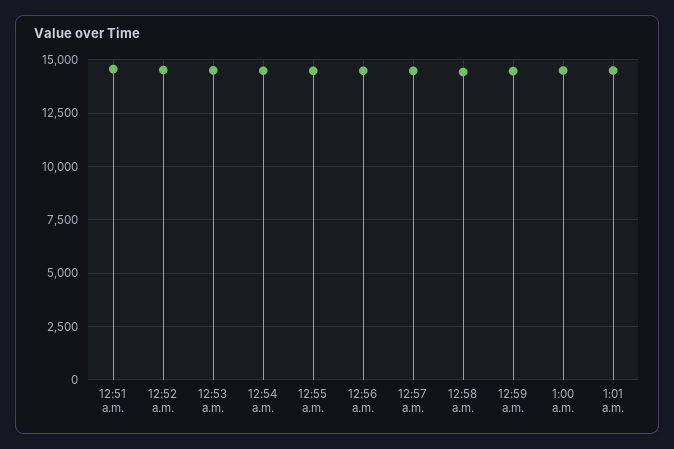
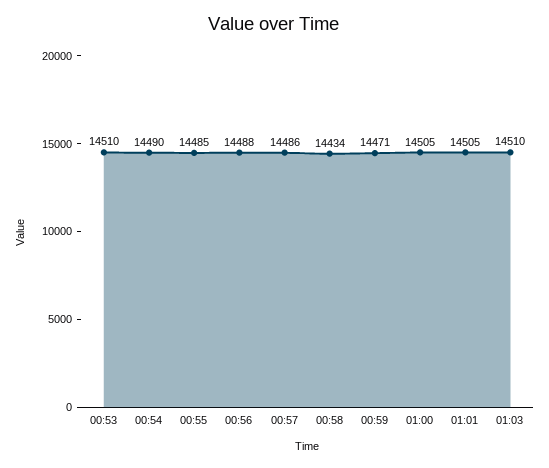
12:51 a.m.: 14500 -> none
12:52 a.m.: 14500 -> none
01:03: none -> 14510

